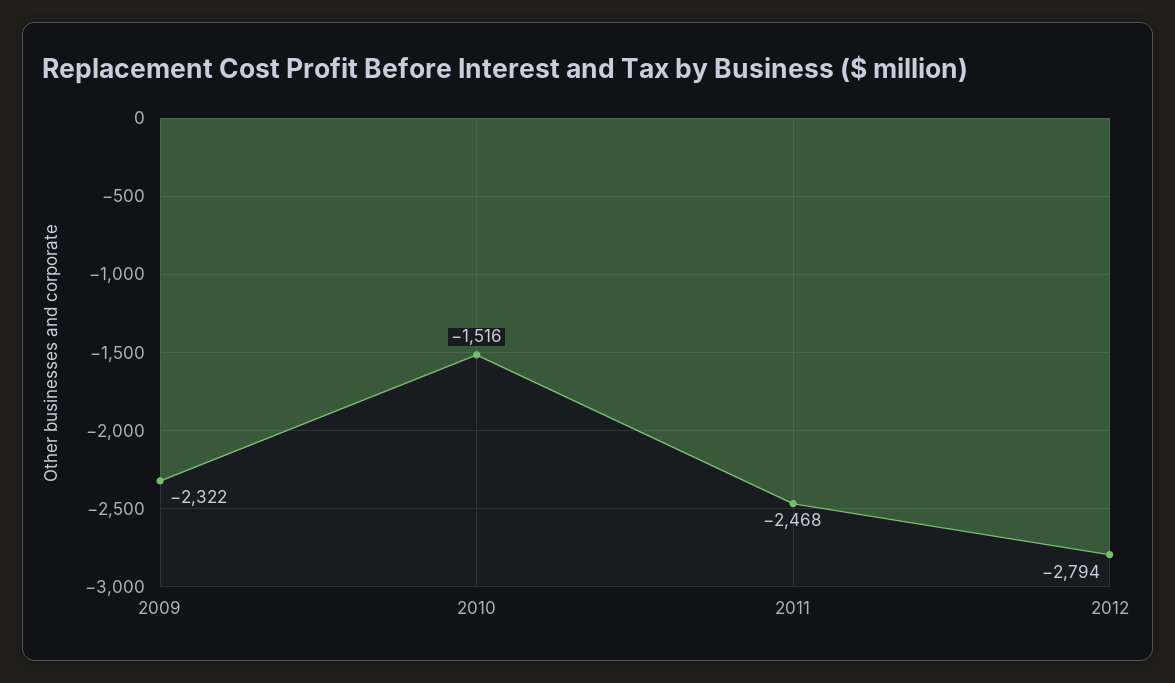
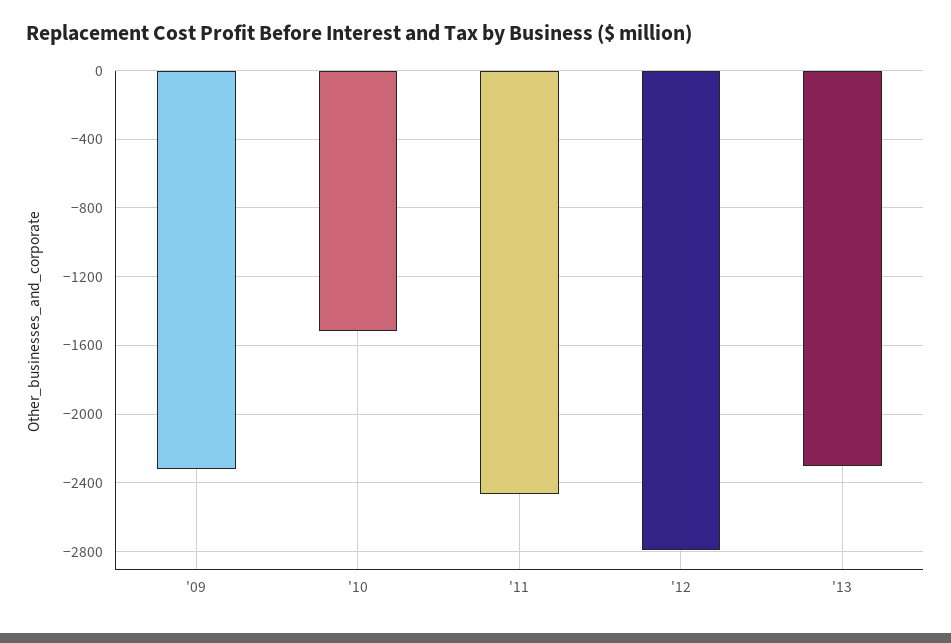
'13: none -> -2300

